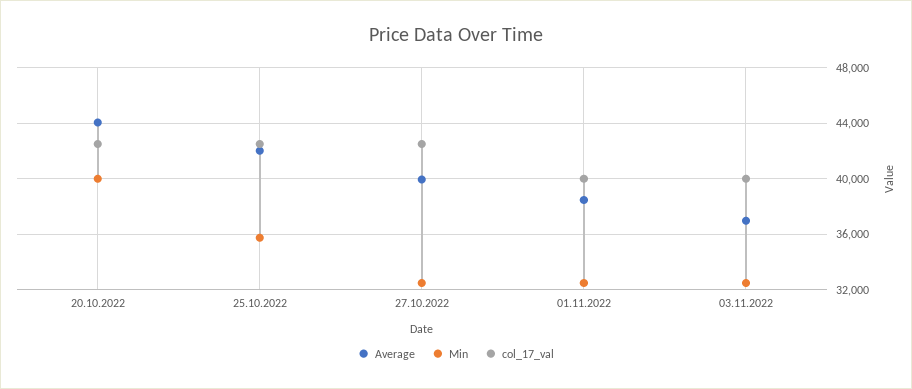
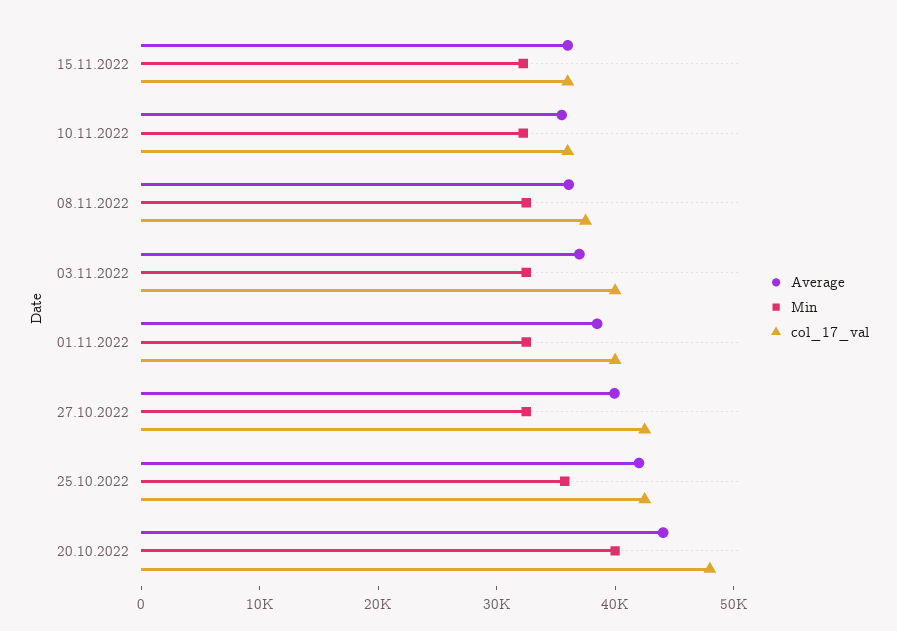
col_17_val, 20.10.2022: 42500 -> 48000
Average, 15.11.2022: none -> 36000
Min, 15.11.2022: none -> 32000
col_17_val, 15.11.2022: none -> 36000
Average, 10.11.2022: none -> 36000
Min, 10.11.2022: none -> 32000
col_17_val, 10.11.2022: none -> 36000
Average, 08.11.2022: none -> 36000
Min, 08.11.2022: none -> 32000
col_17_val, 08.11.2022: none -> 38000

